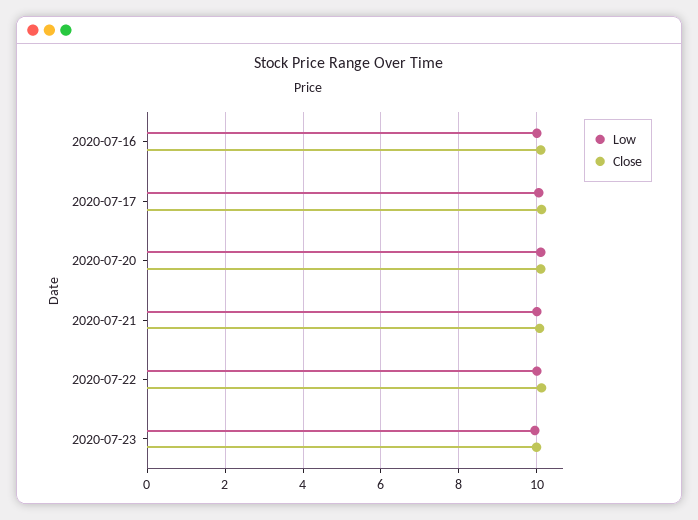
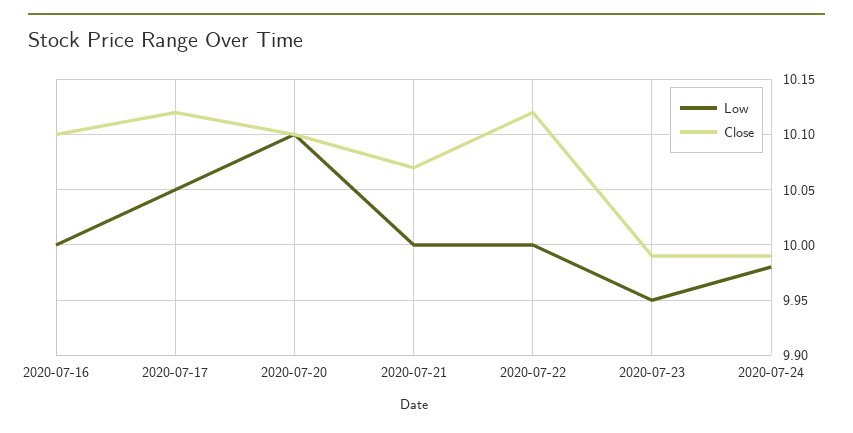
Low, 2020-07-24: none -> 9.98
Close, 2020-07-24: none -> 9.99

